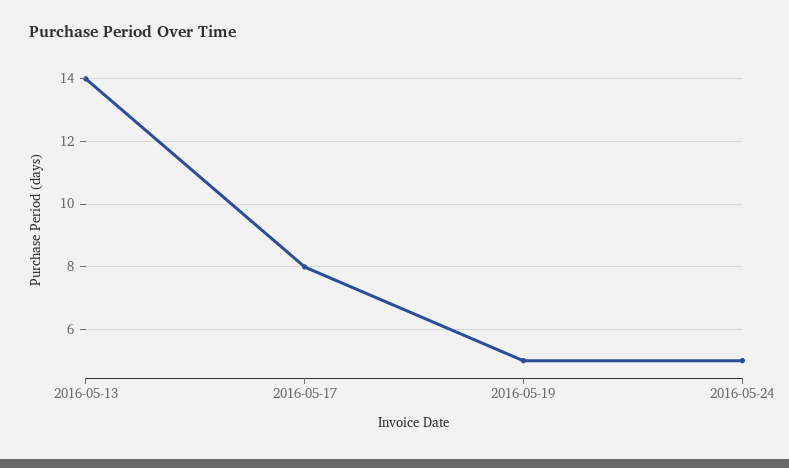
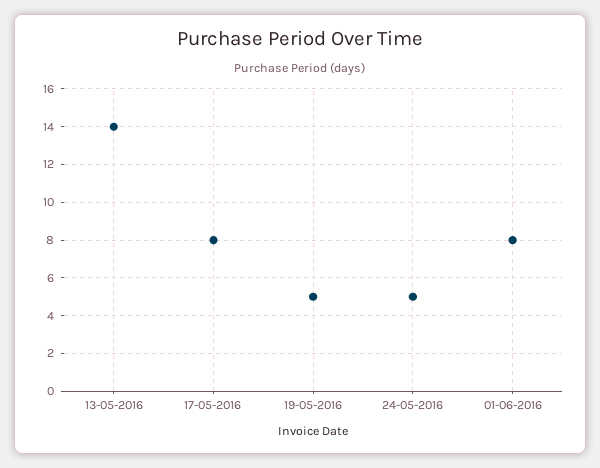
01-06-2016: none -> 8

